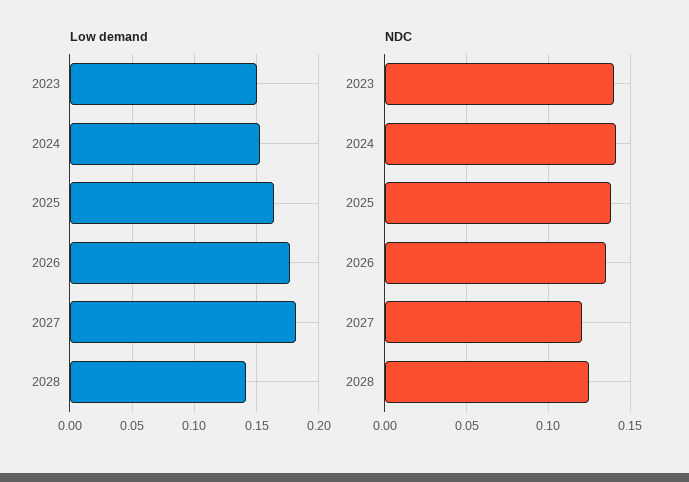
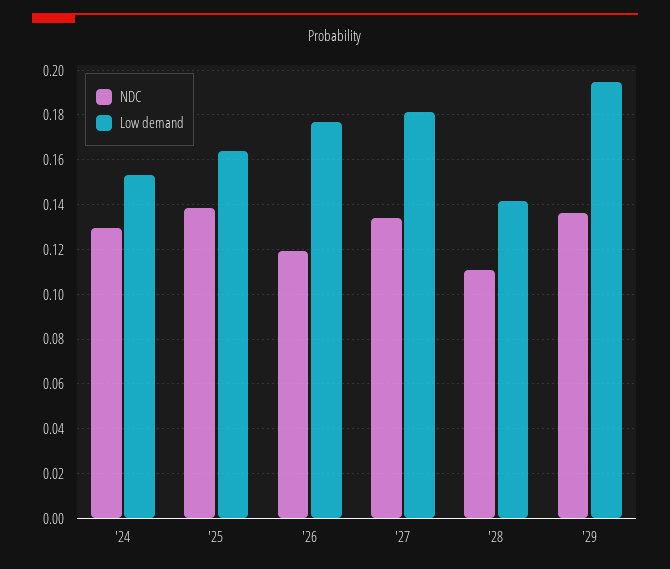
Low demand, 2023: 0.15 -> none
NDC, 2023: 0.14 -> none
NDC, 2024: 0.14 -> 0.13
NDC, 2026: 0.135 -> 0.12
NDC, 2027: 0.12 -> 0.135
NDC, 2028: 0.125 -> 0.11
NDC, '29: none -> 0.135
Low demand, '29: none -> 0.195

